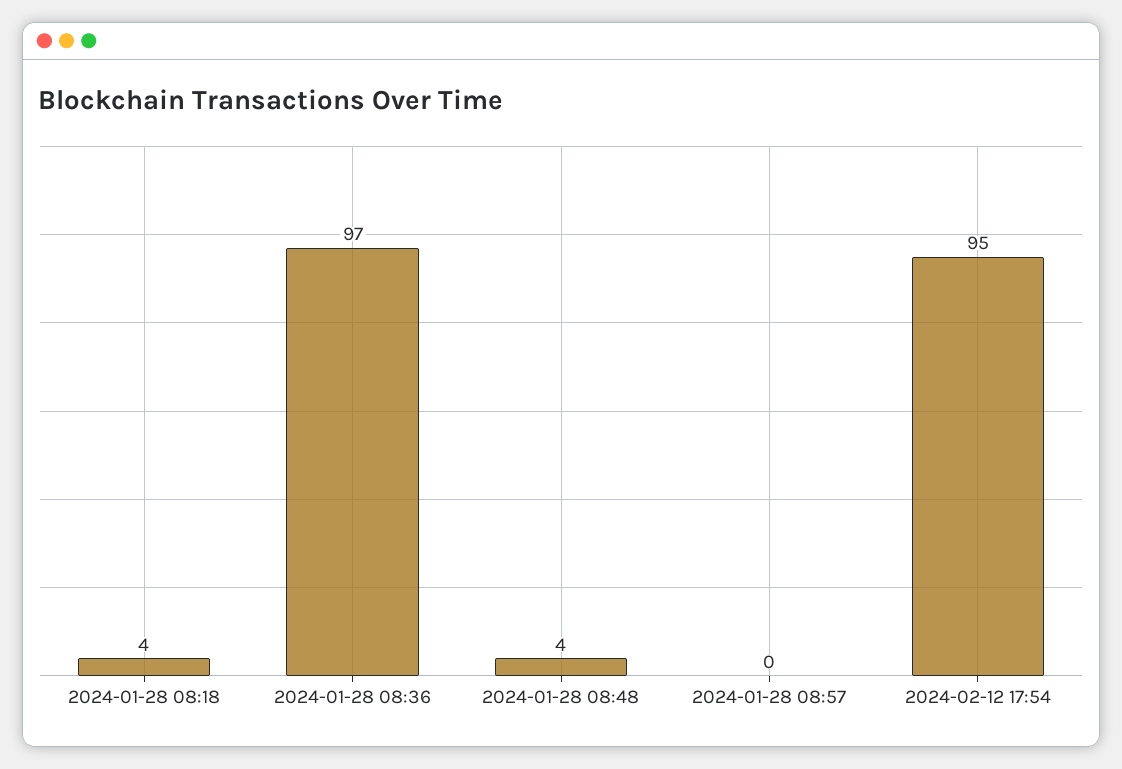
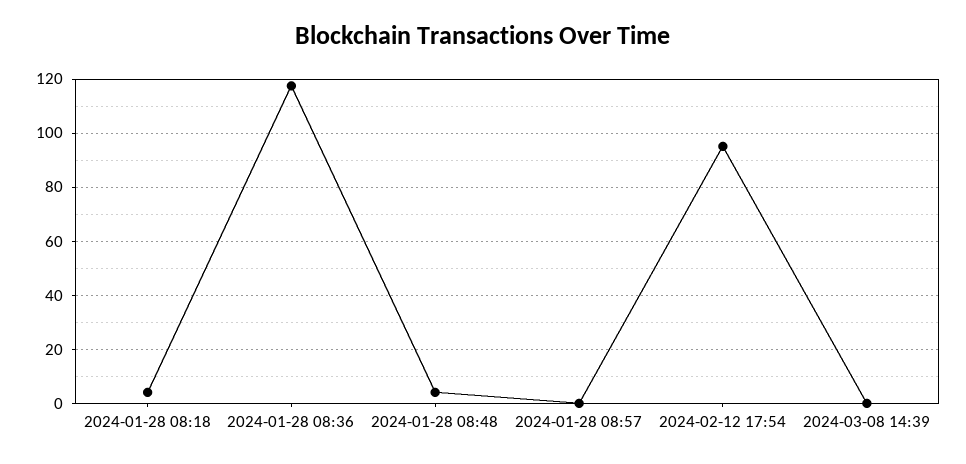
2024-01-28 08:36: 97 -> 117.5
2024-03-08 14:39: none -> 0

